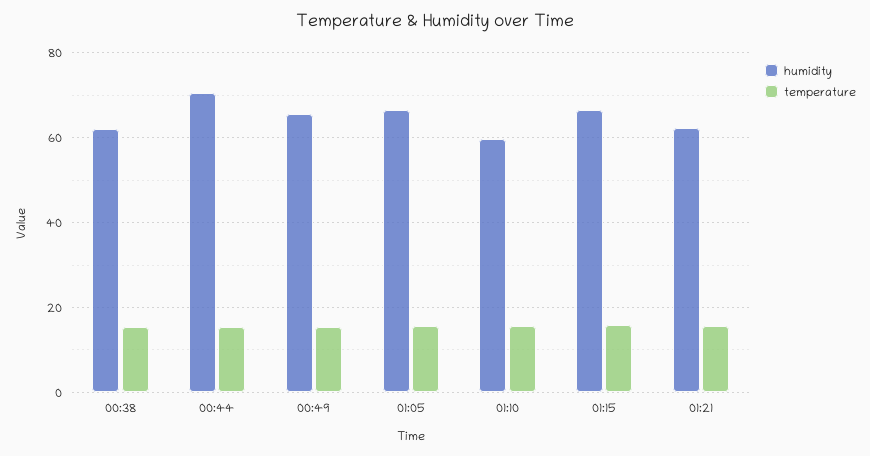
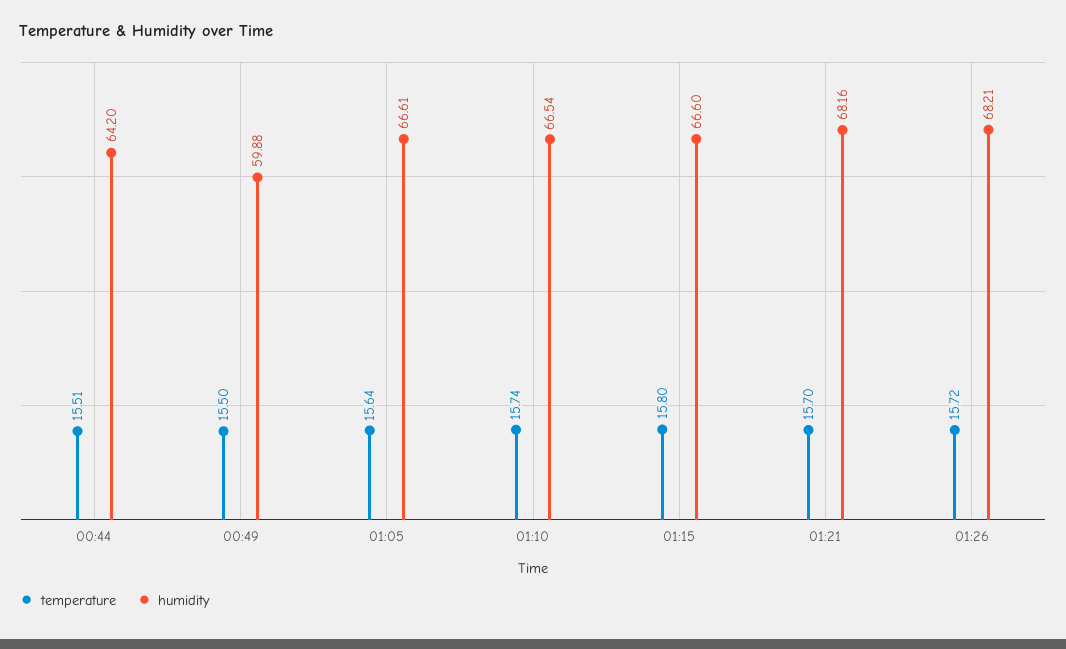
humidity, 00:38: 62 -> none
temperature, 00:38: 16 -> none
humidity, 00:44: 70 -> 64.2
humidity, 00:49: 66 -> 59.88
humidity, 01:10: 60 -> 66.54
humidity, 01:21: 62 -> 68.16
temperature, 01:26: none -> 15.72
humidity, 01:26: none -> 68.21

